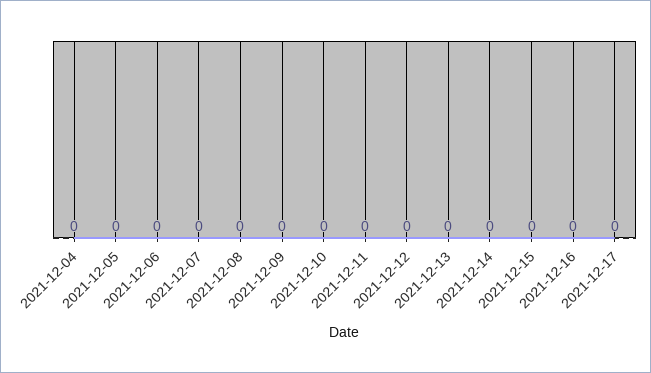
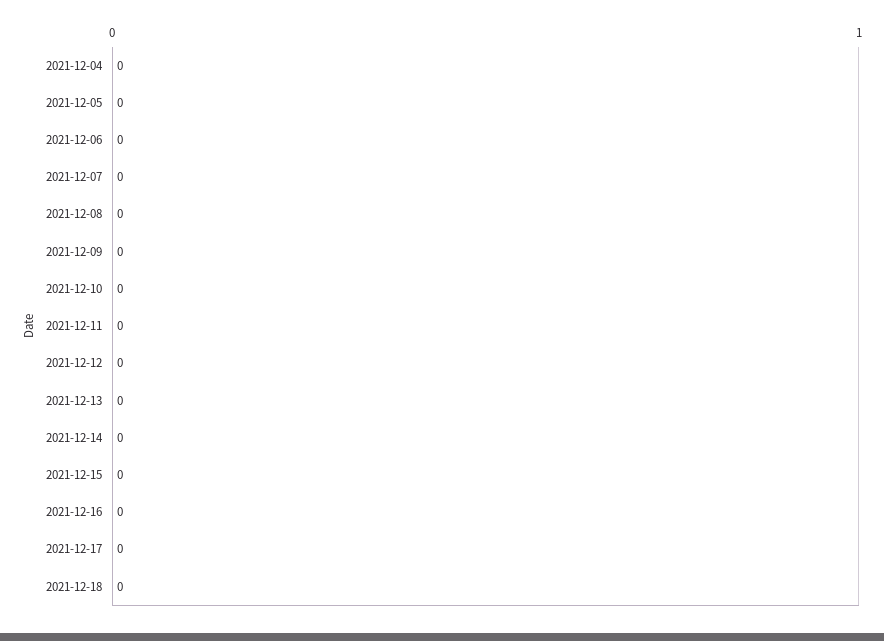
2021-12-18: none -> 0

